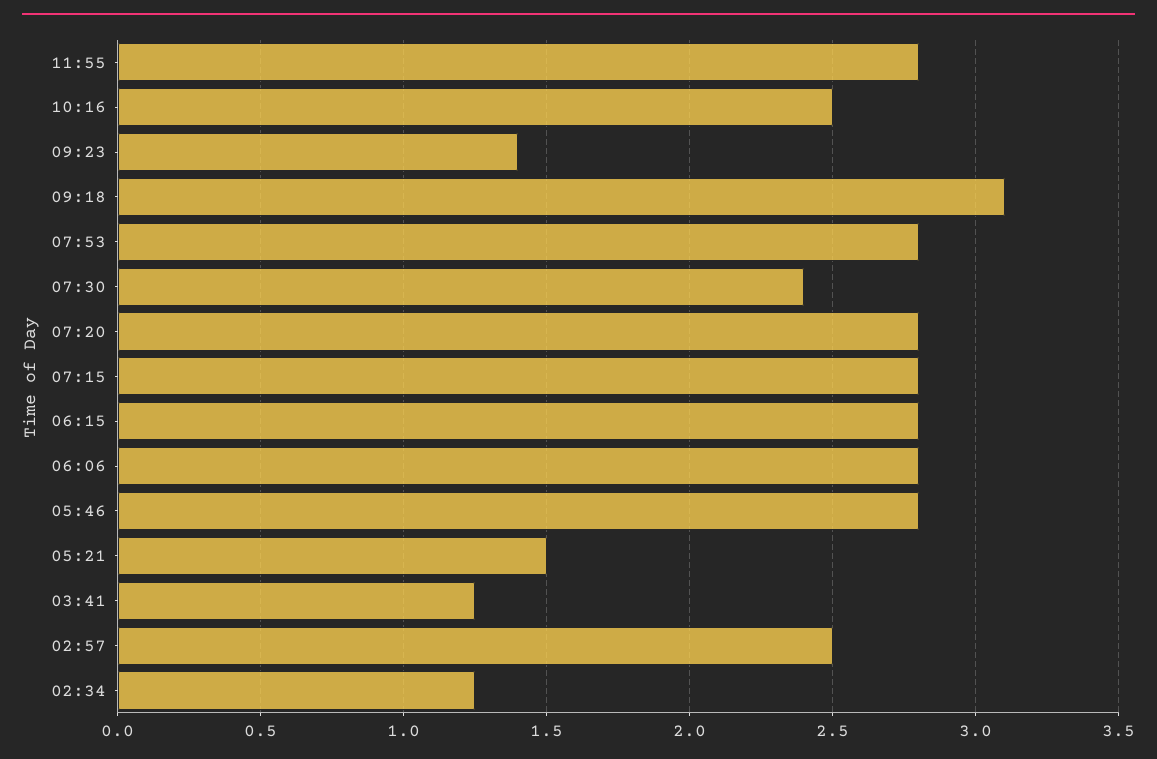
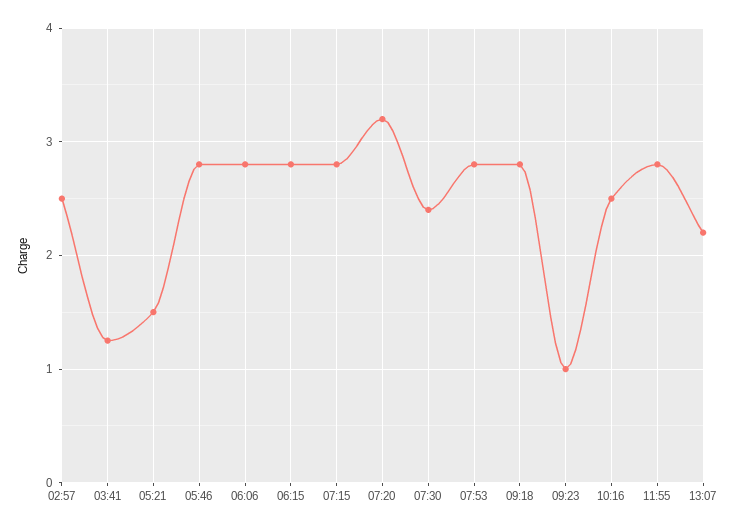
09:23: 1.4 -> 1
09:18: 3.1 -> 2.8
07:20: 2.8 -> 3.2
02:34: 1.25 -> none
13:07: none -> 2.2

